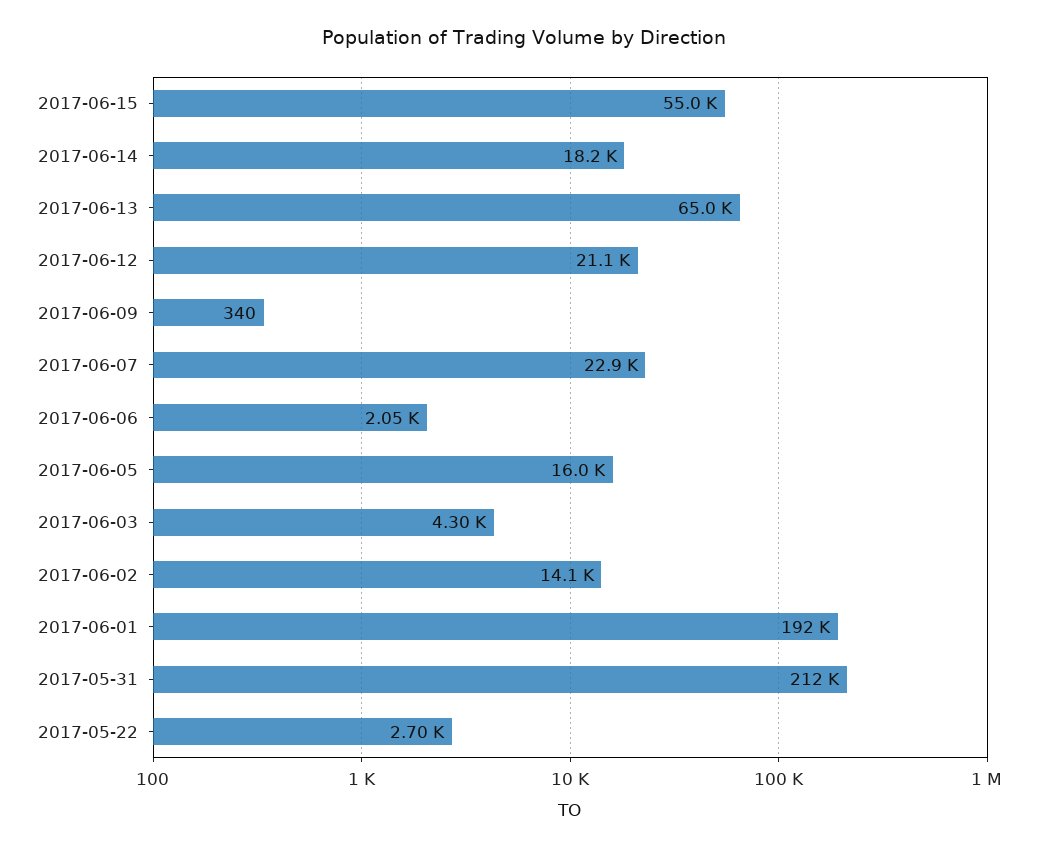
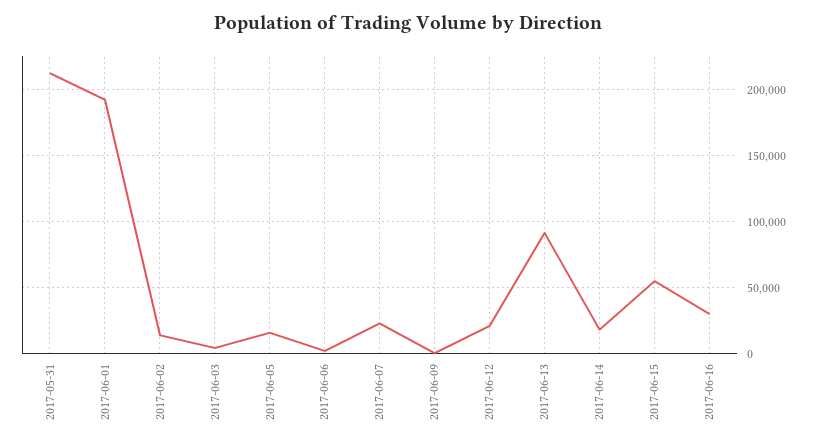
2017-06-13: 65000 -> 90000
2017-05-22: 2700 -> none
2017-06-16: none -> 30000

